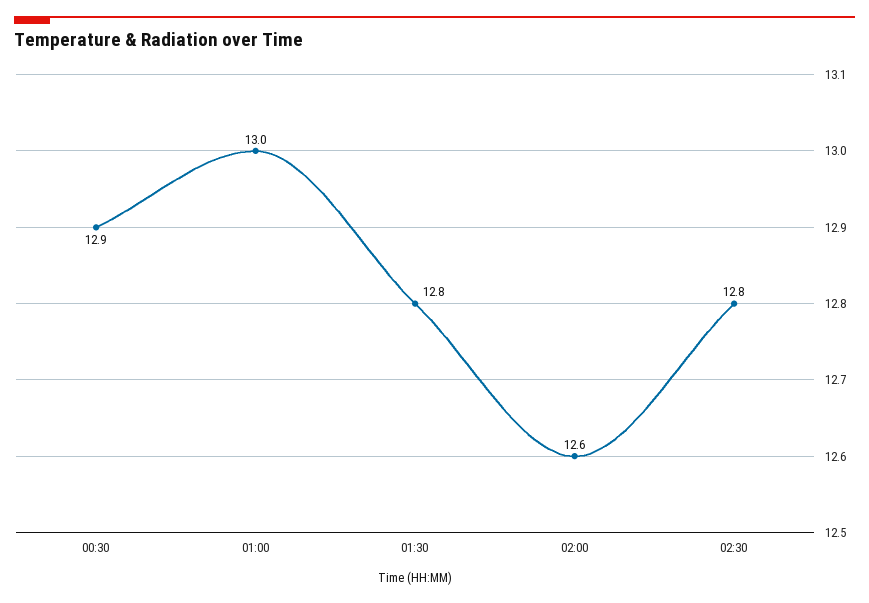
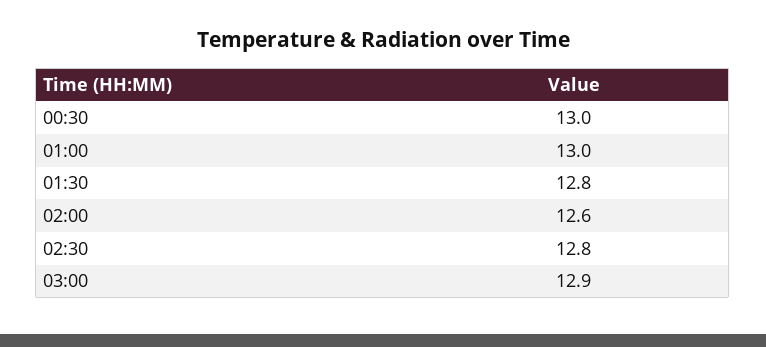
00:30: 12.9 -> 13
03:00: none -> 12.9

